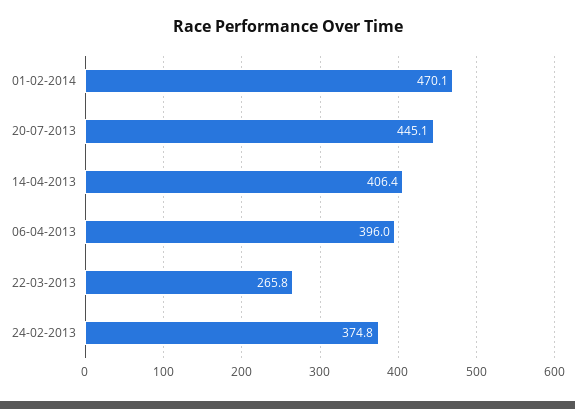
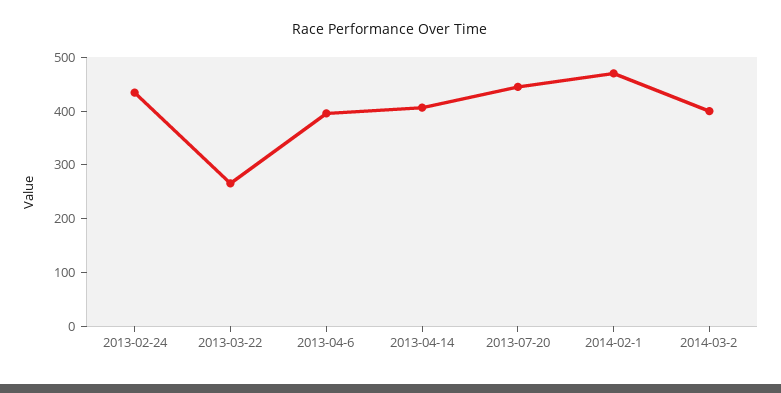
24-02-2013: 374.8 -> 440
2014-03-2: none -> 400

